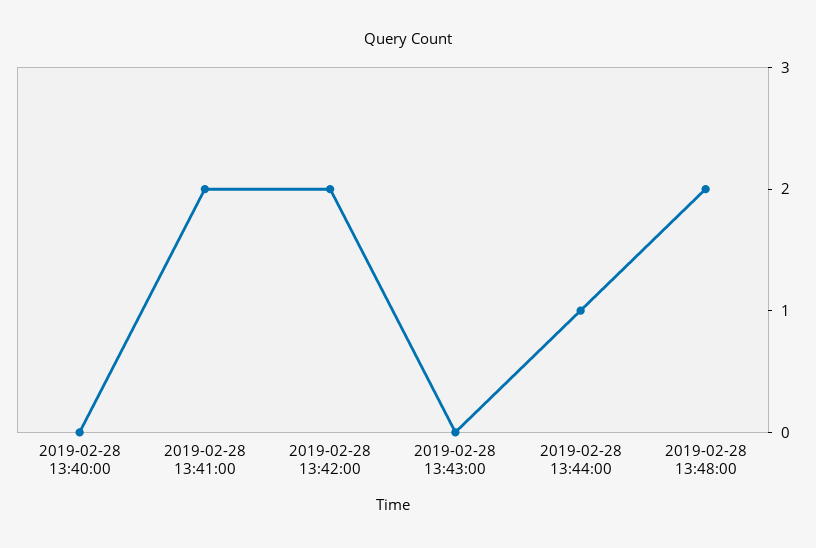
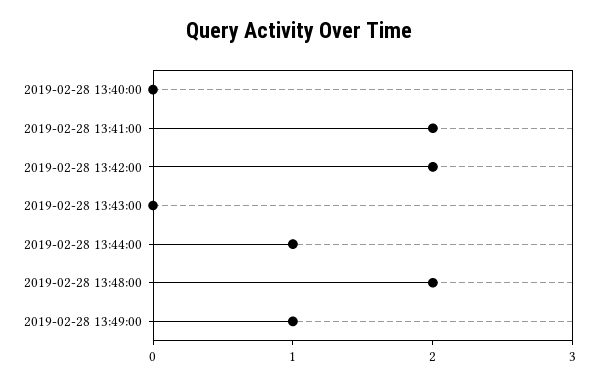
2019-02-28 13:49:00: none -> 1

